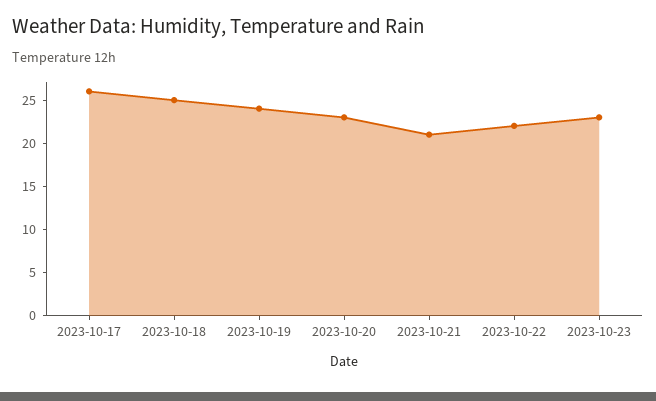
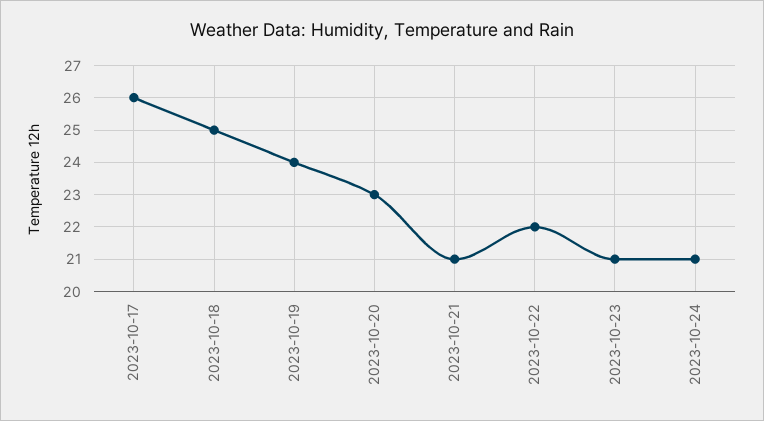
2023-10-23: 23 -> 21
2023-10-24: none -> 21

